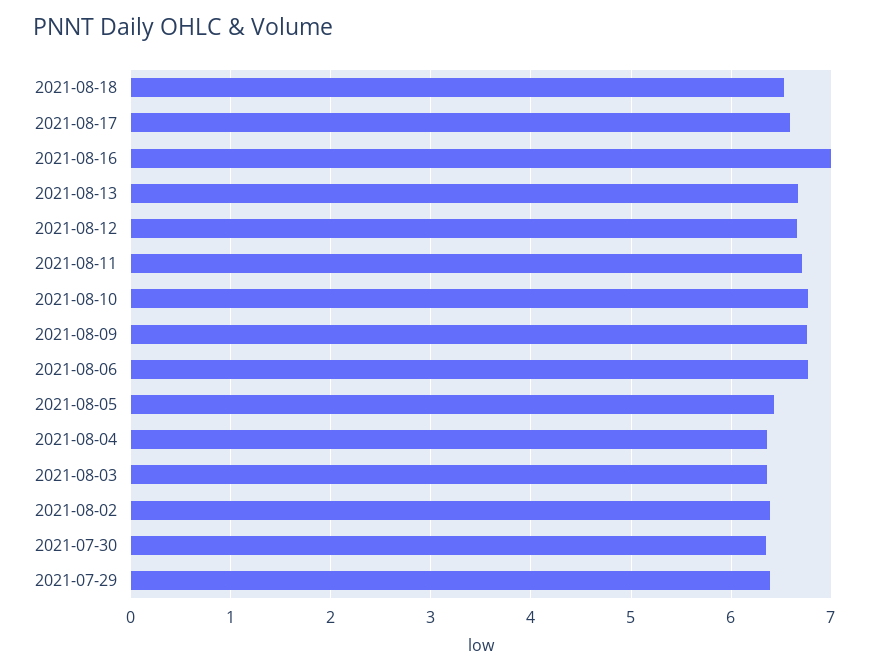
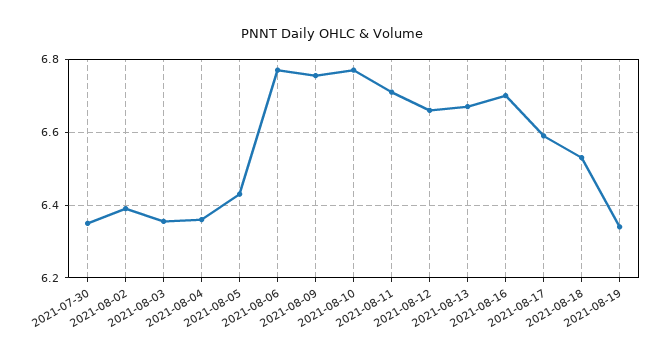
2021-08-16: 7 -> 6.7
2021-07-29: 6.4 -> none
2021-08-19: none -> 6.34

